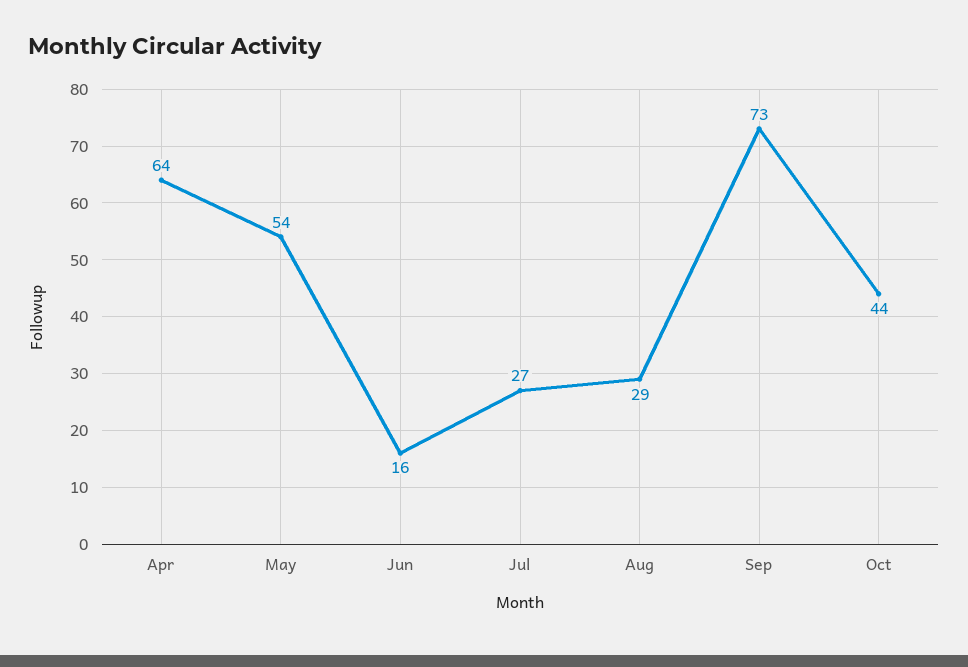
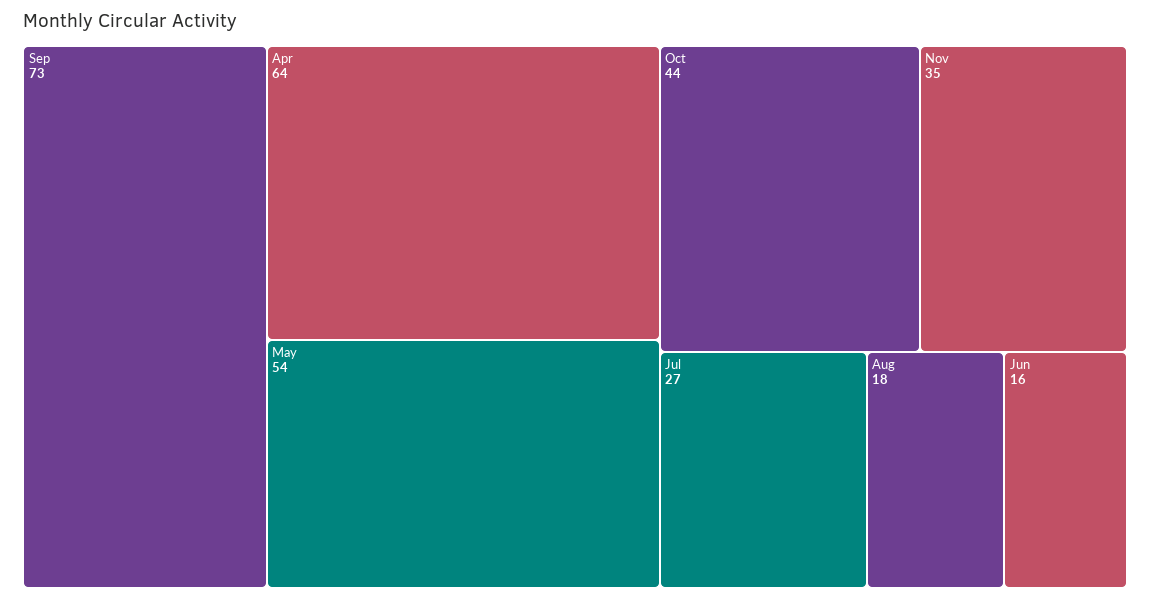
Aug: 29 -> 18
Nov: none -> 35

